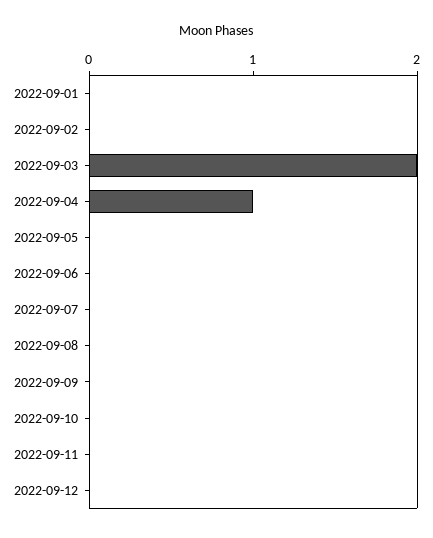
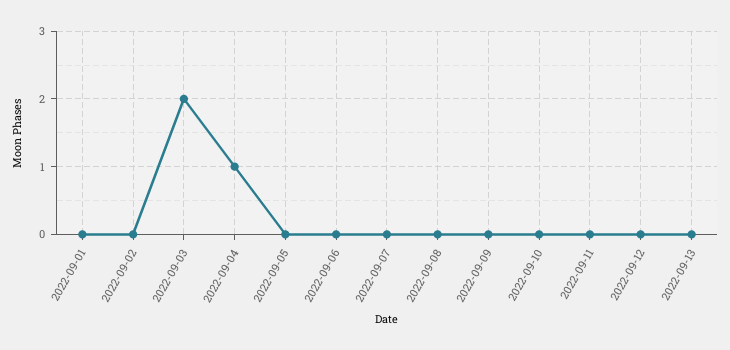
2022-09-13: none -> 0

